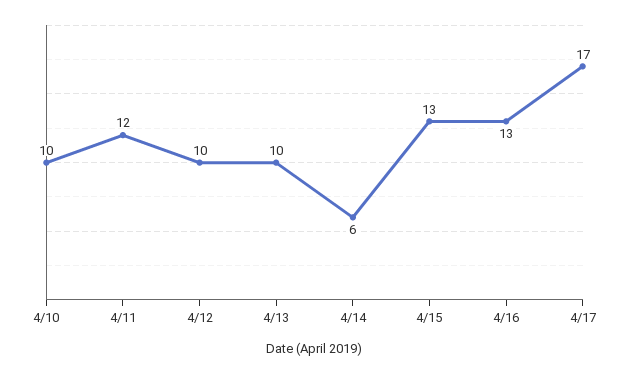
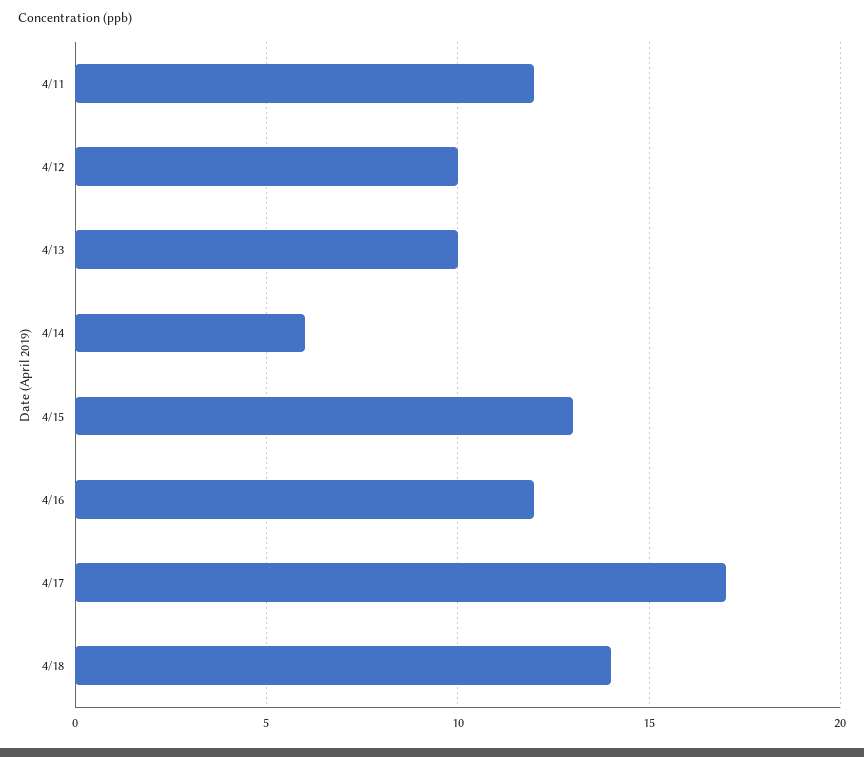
4/10: 10 -> none
4/16: 13 -> 12
4/18: none -> 14

